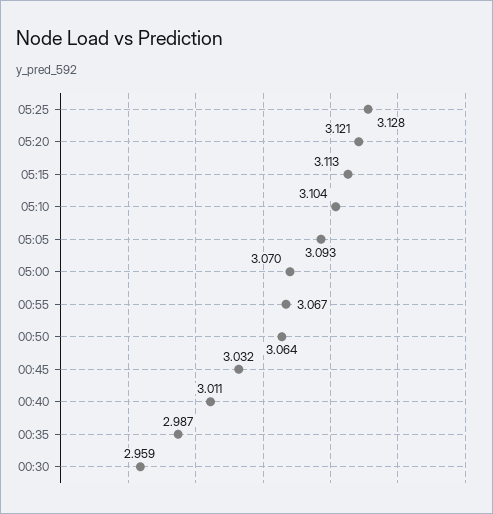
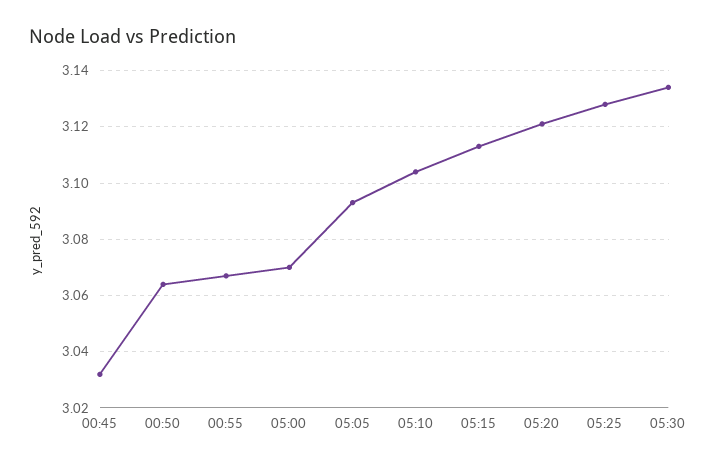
00:40: 3.011 -> none
00:35: 2.987 -> none
00:30: 2.959 -> none
05:30: none -> 3.135

